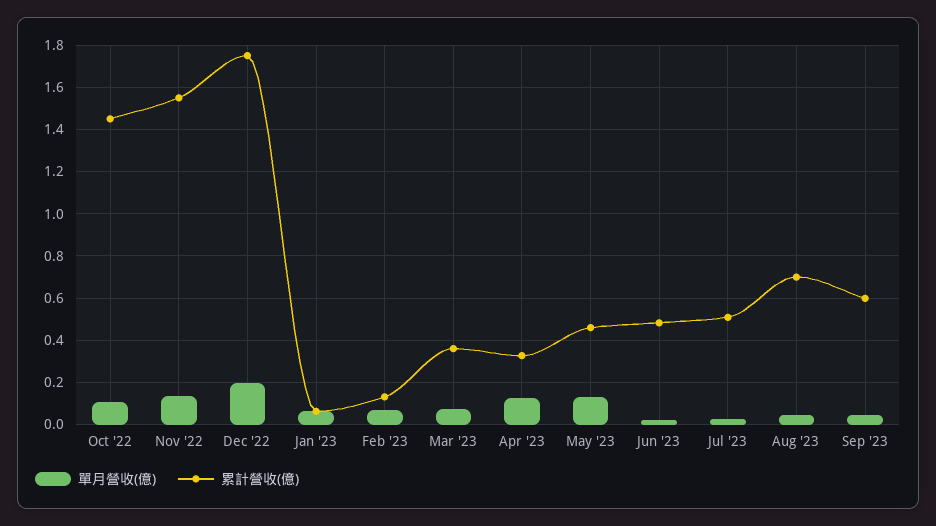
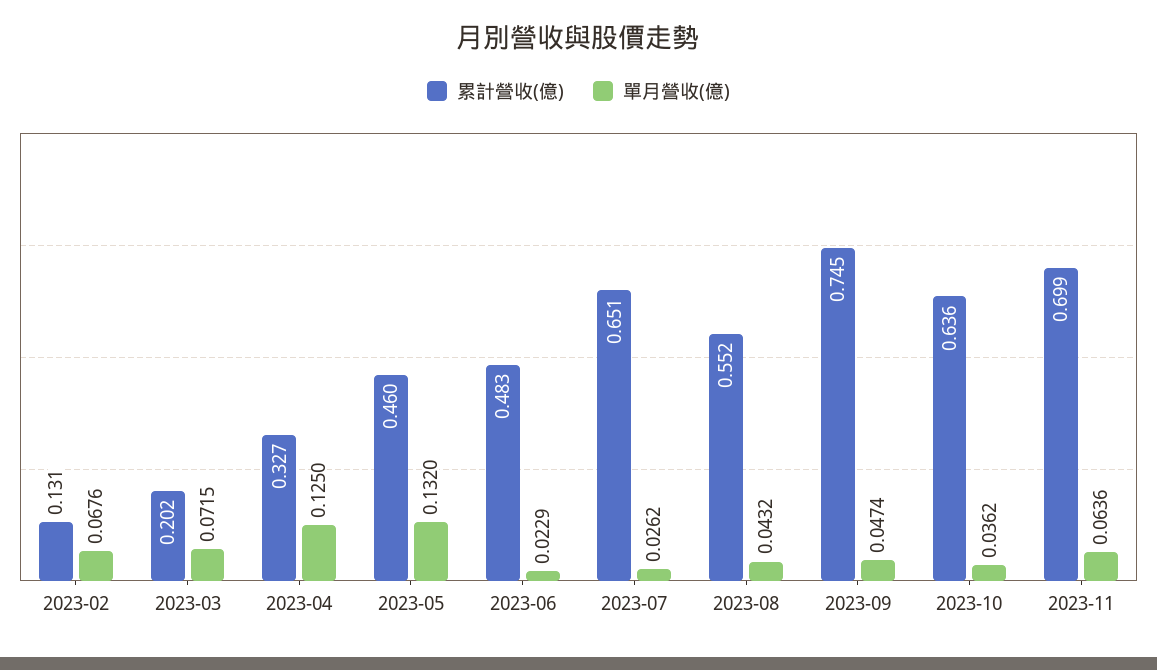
單月營收(億), Oct '22: 0.1 -> none
累計營收(億), Oct '22: 1.45 -> none
單月營收(億), Nov '22: 0.15 -> none
累計營收(億), Nov '22: 1.55 -> none
單月營收(億), Dec '22: 0.2 -> none
累計營收(億), Dec '22: 1.75 -> none
單月營收(億), Jan '23: 0.05 -> none
累計營收(億), Jan '23: 0.05 -> none
累計營收(億), Mar '23: 0.35 -> 0.202
累計營收(億), Jul '23: 0.5 -> 0.651
累計營收(億), Aug '23: 0.7 -> 0.552
累計營收(億), Sep '23: 0.6 -> 0.745
累計營收(億), 2023-10: none -> 0.636
單月營收(億), 2023-10: none -> 0.0362
累計營收(億), 2023-11: none -> 0.699
單月營收(億), 2023-11: none -> 0.0636

